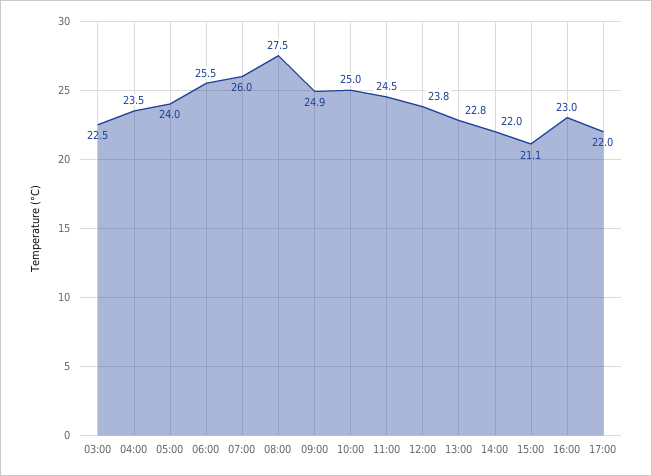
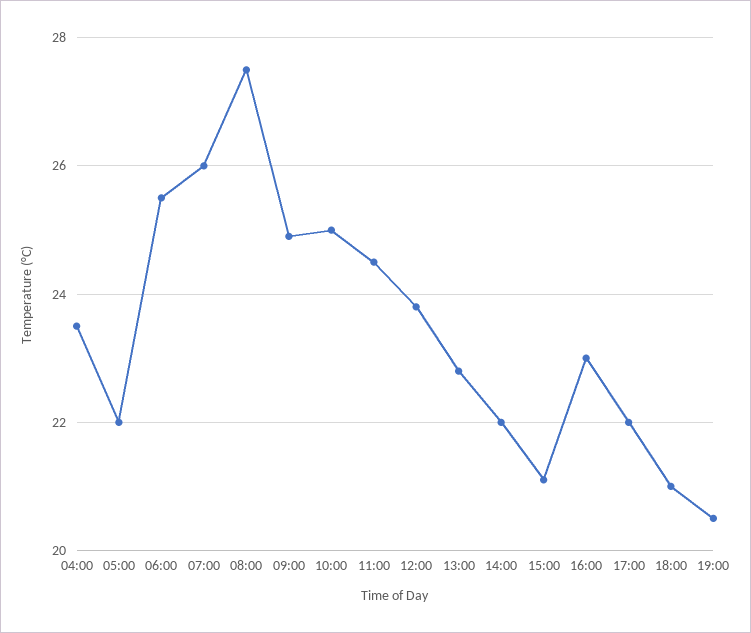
03:00: 22.5 -> none
05:00: 24 -> 22
18:00: none -> 21
19:00: none -> 20.5

